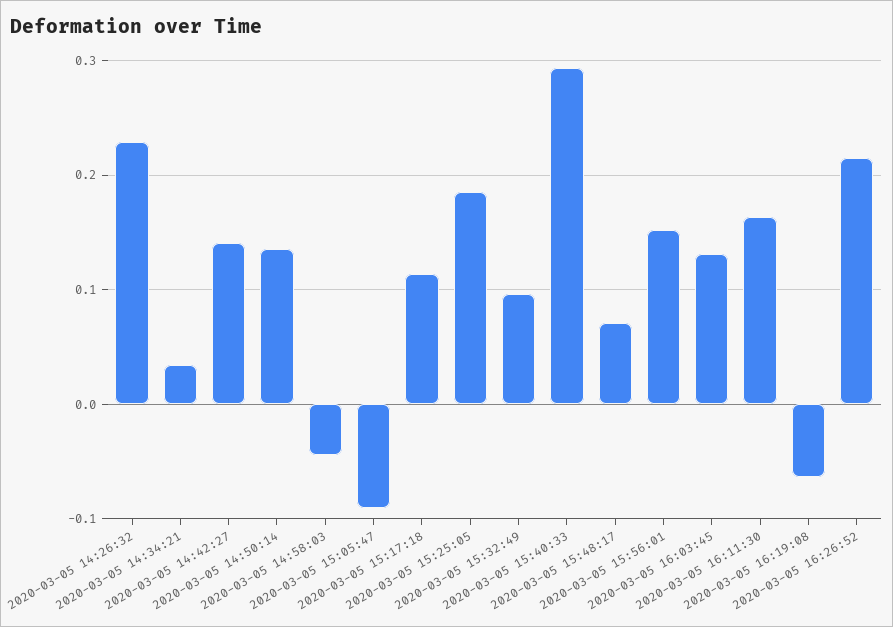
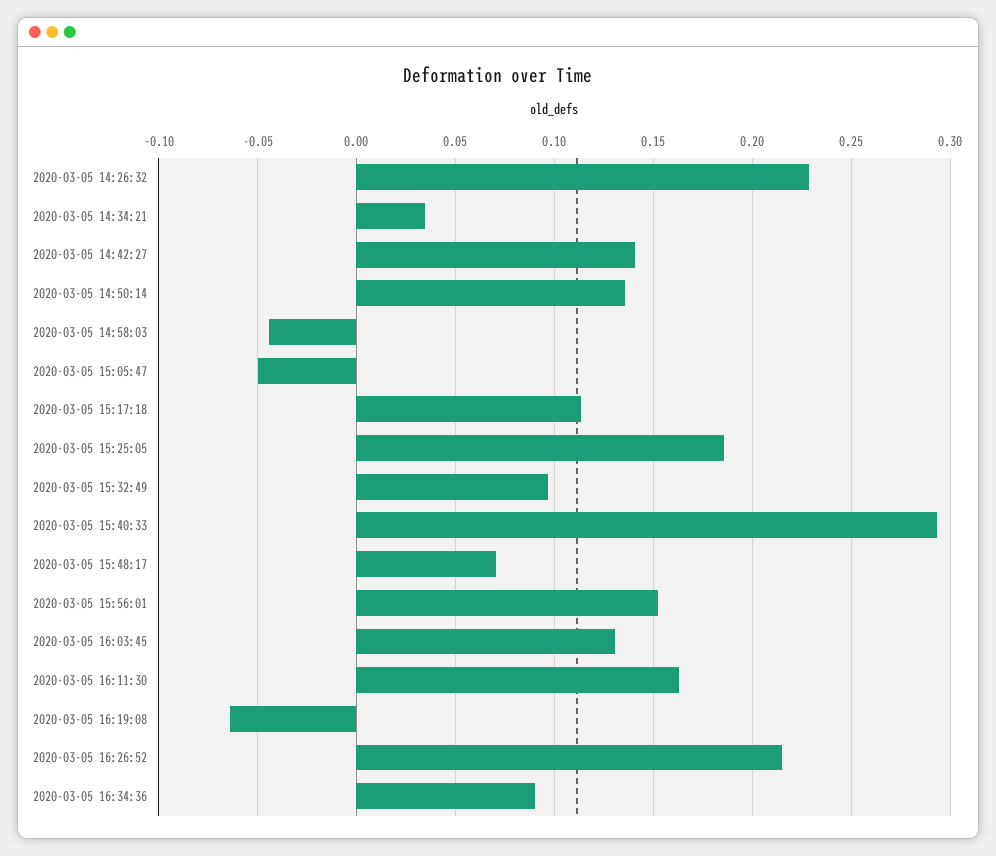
2020-03-05 15:05:47: -0.09 -> -0.05
2020-03-05 16:34:36: none -> 0.09

